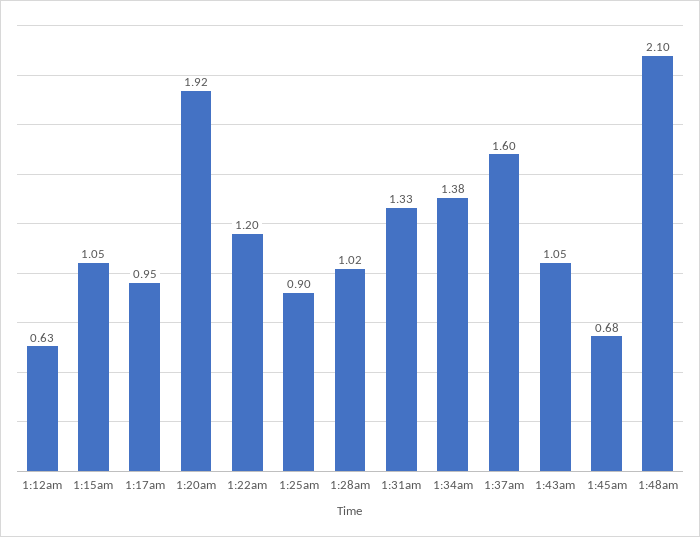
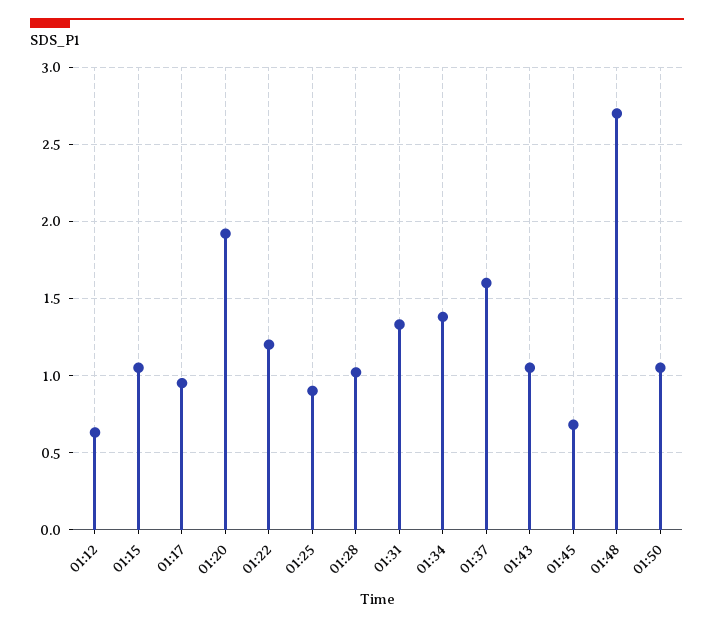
1:48am: 2.1 -> 2.7
01:50: none -> 1.05

